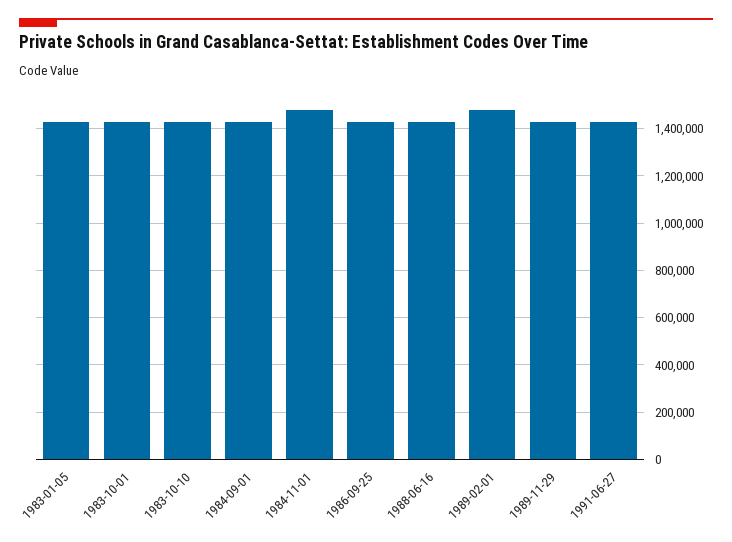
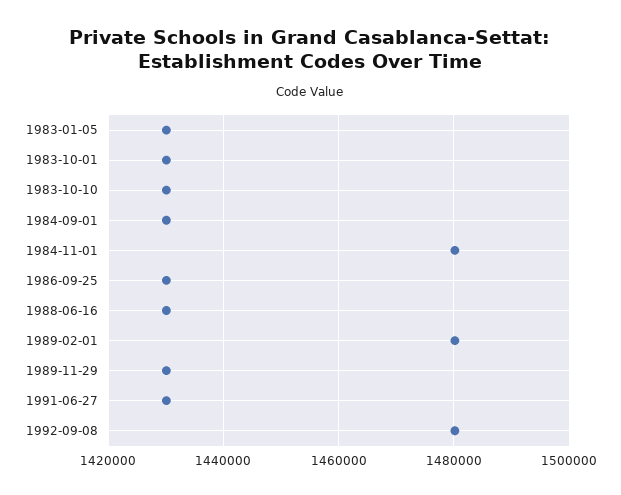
1992-09-08: none -> 1480000

